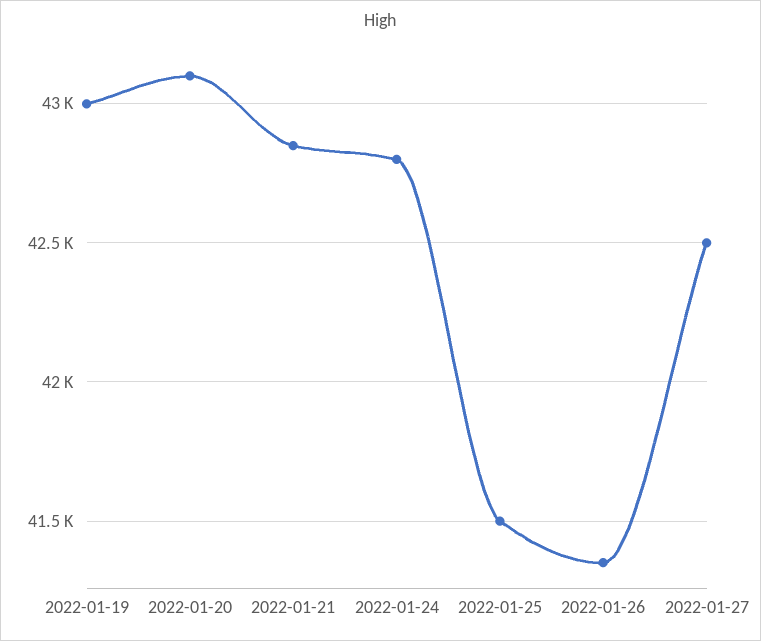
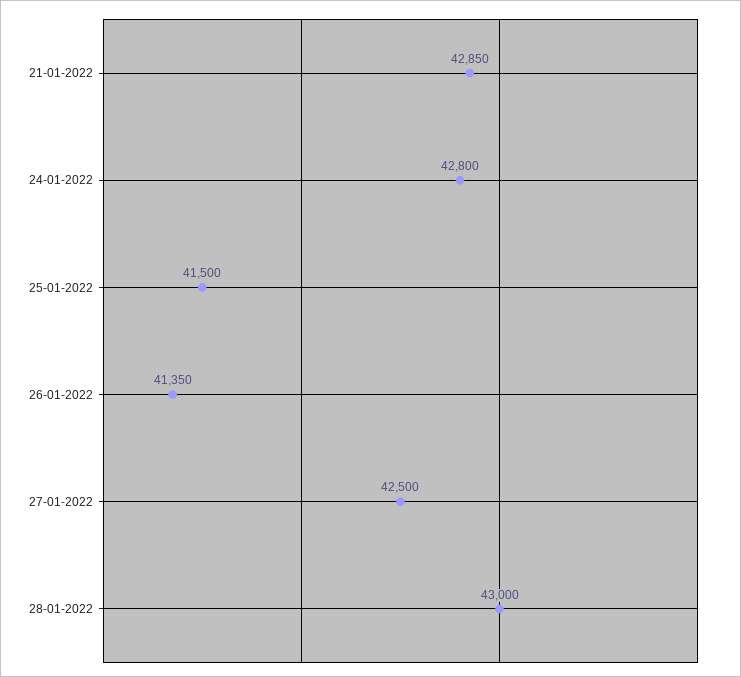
2022-01-19: 43000 -> none
2022-01-20: 43100 -> none
28-01-2022: none -> 43000

